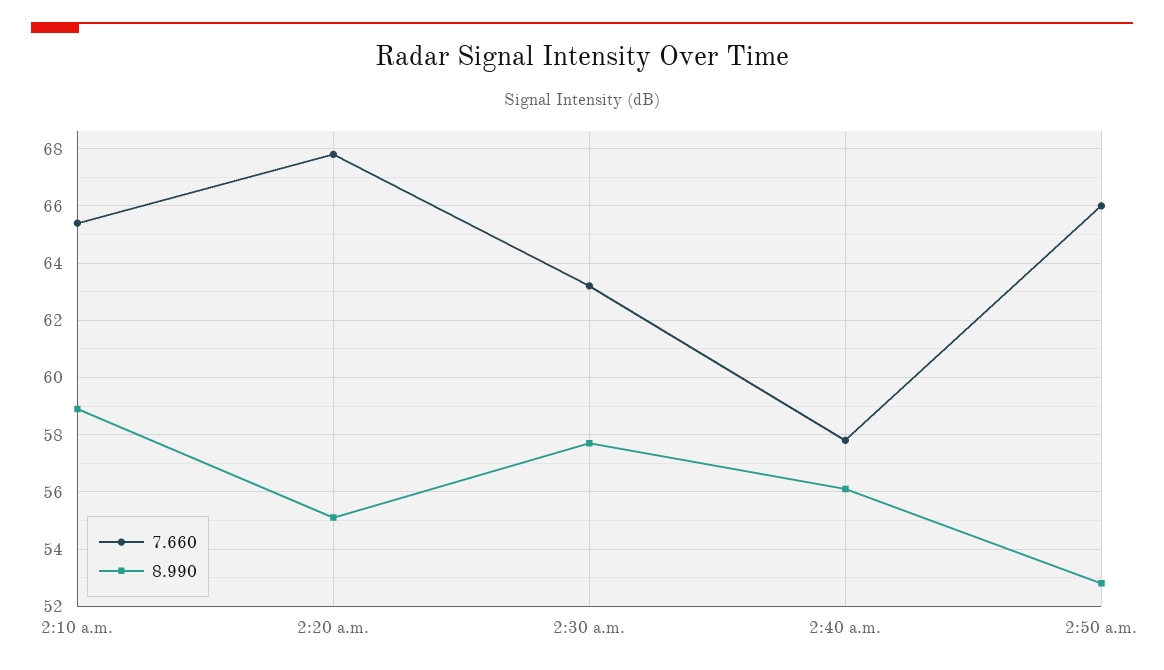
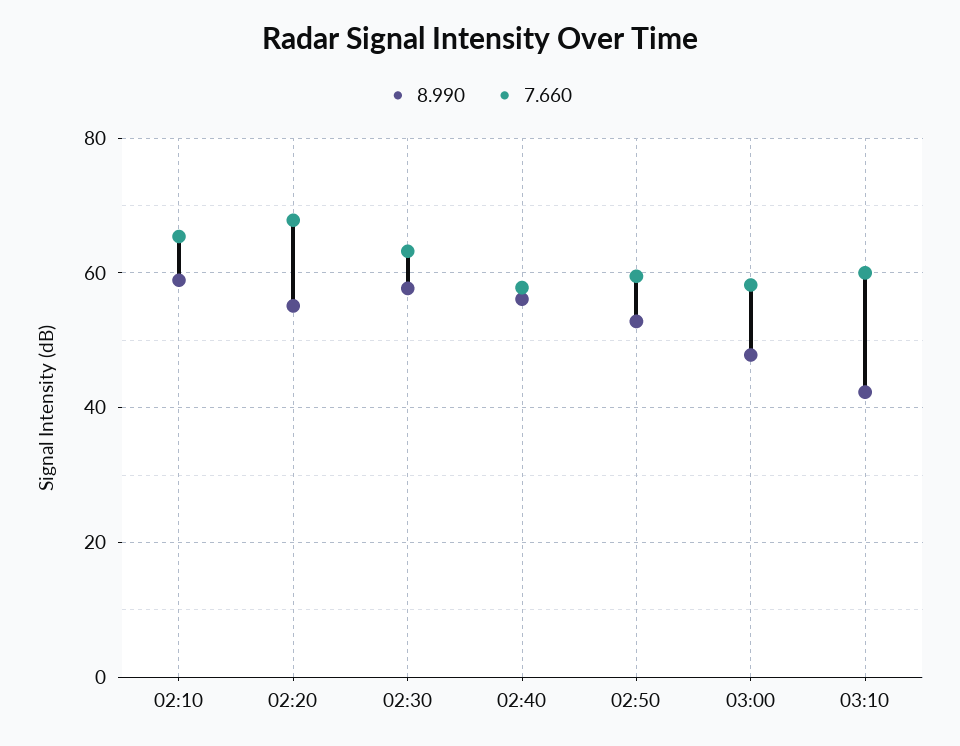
7.660, 2:50 a.m.: 66 -> 60
8.990, 03:00: none -> 48
7.660, 03:00: none -> 58
8.990, 03:10: none -> 42
7.660, 03:10: none -> 60

